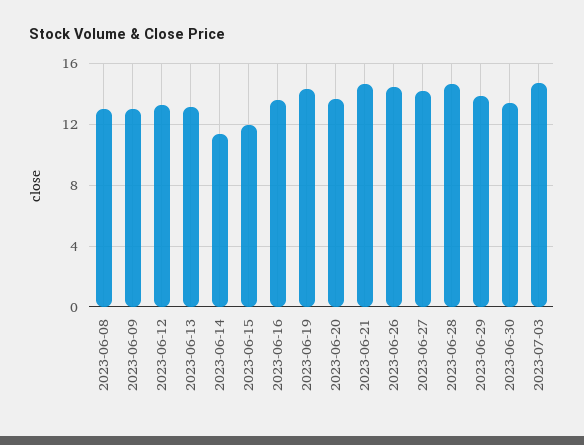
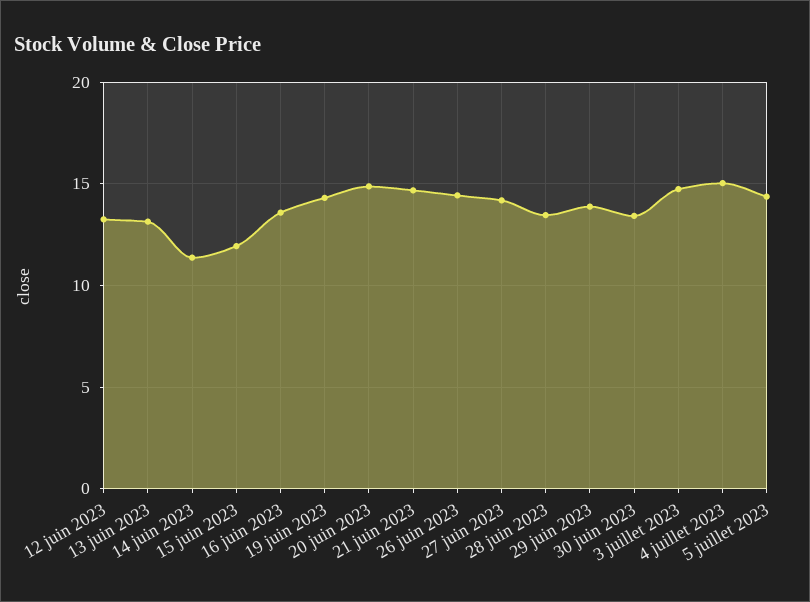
2023-06-08: 13 -> none
2023-06-09: 13 -> none
2023-06-20: 13.5 -> 15
2023-06-28: 14.5 -> 13.5
4 juillet 2023: none -> 15
5 juillet 2023: none -> 14.5

